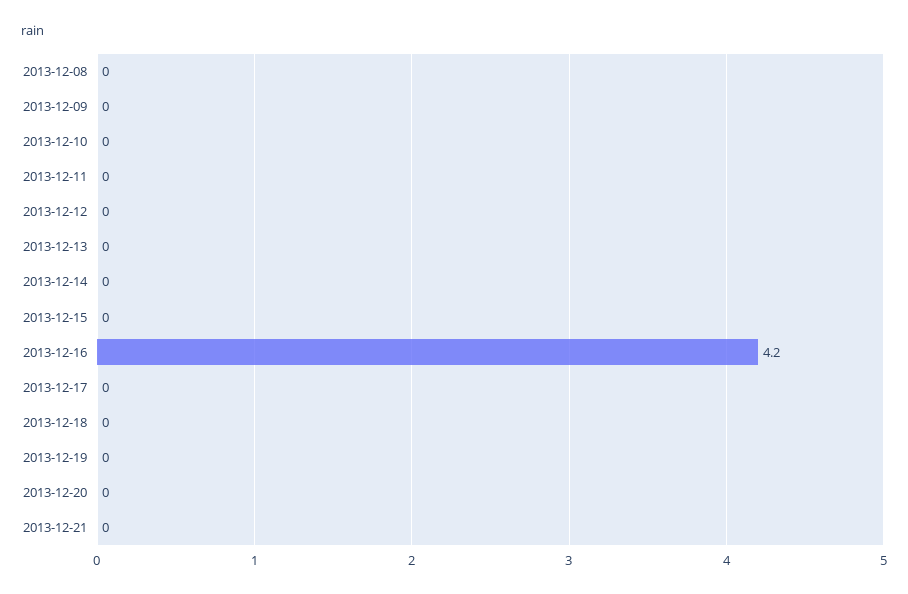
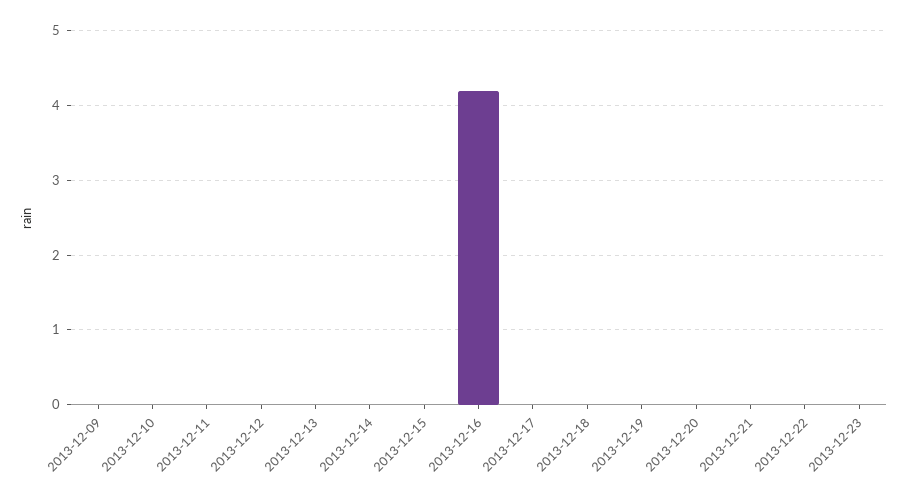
2013-12-08: 0 -> none
2013-12-22: none -> 0
2013-12-23: none -> 0

